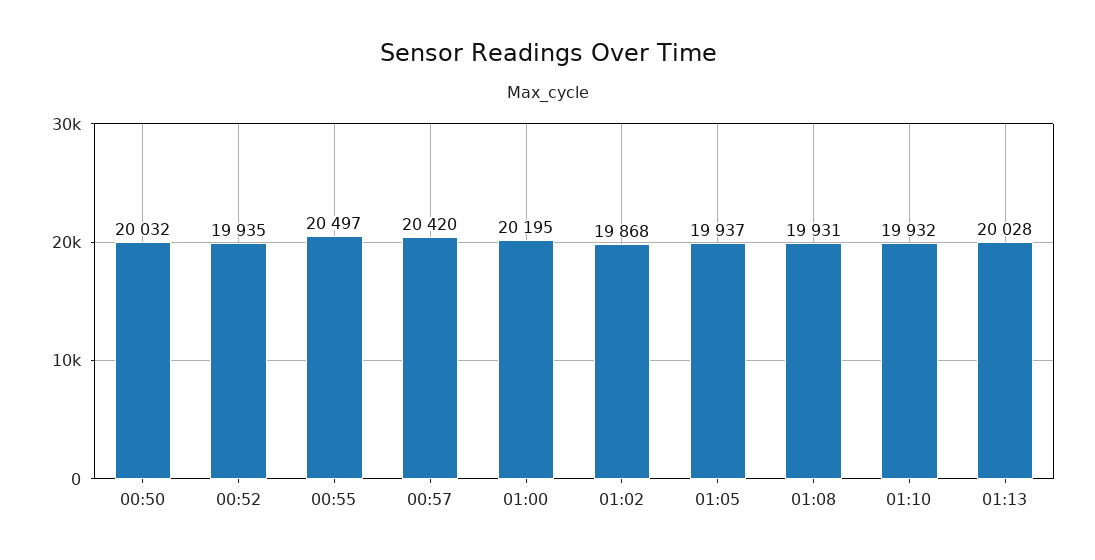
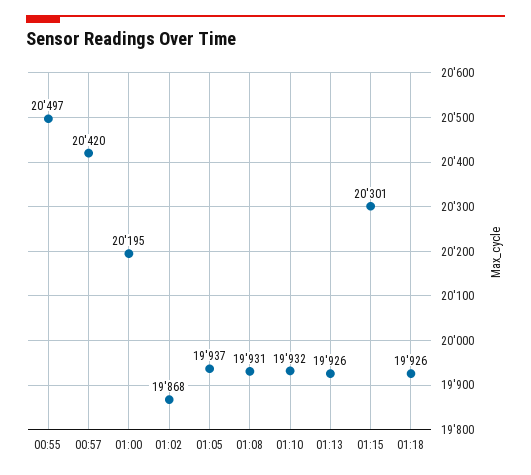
00:50: 20032 -> none
00:52: 19935 -> none
01:13: 20028 -> 19926
01:15: none -> 20301
01:18: none -> 19926

